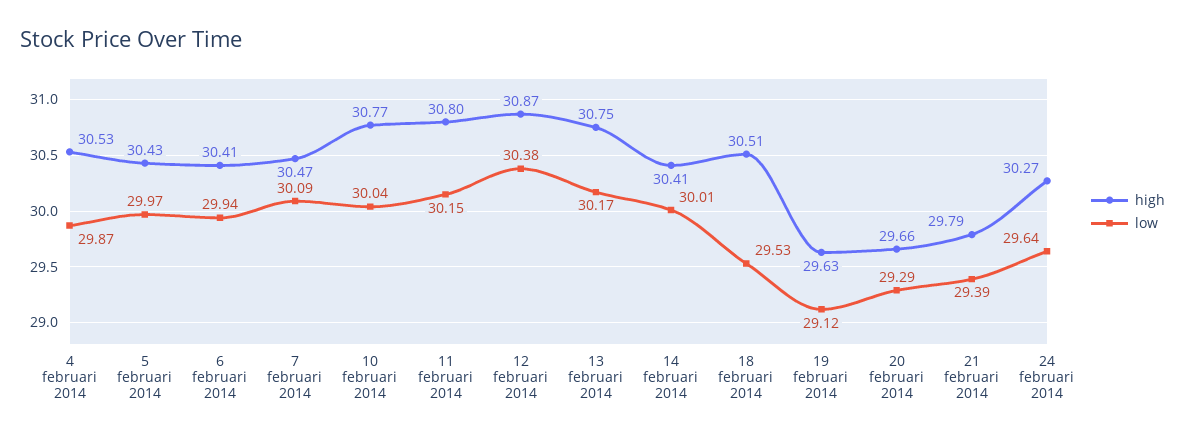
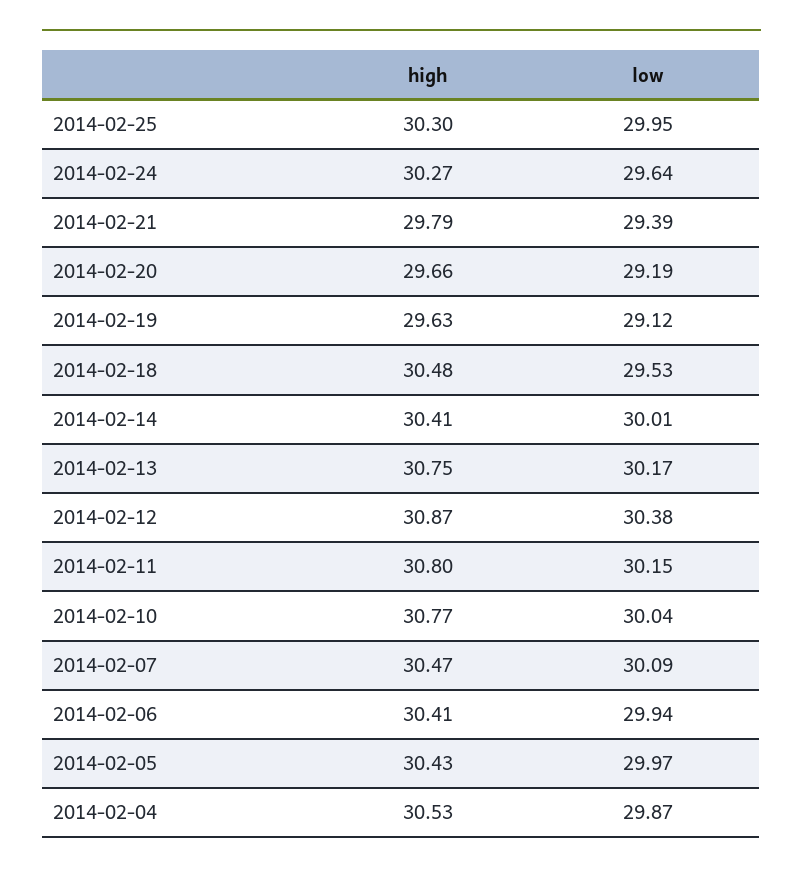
high, 18 februari 2014: 30.51 -> 30.48
low, 20 februari 2014: 29.29 -> 29.19
high, 2014-02-25: none -> 30.3
low, 2014-02-25: none -> 29.95

